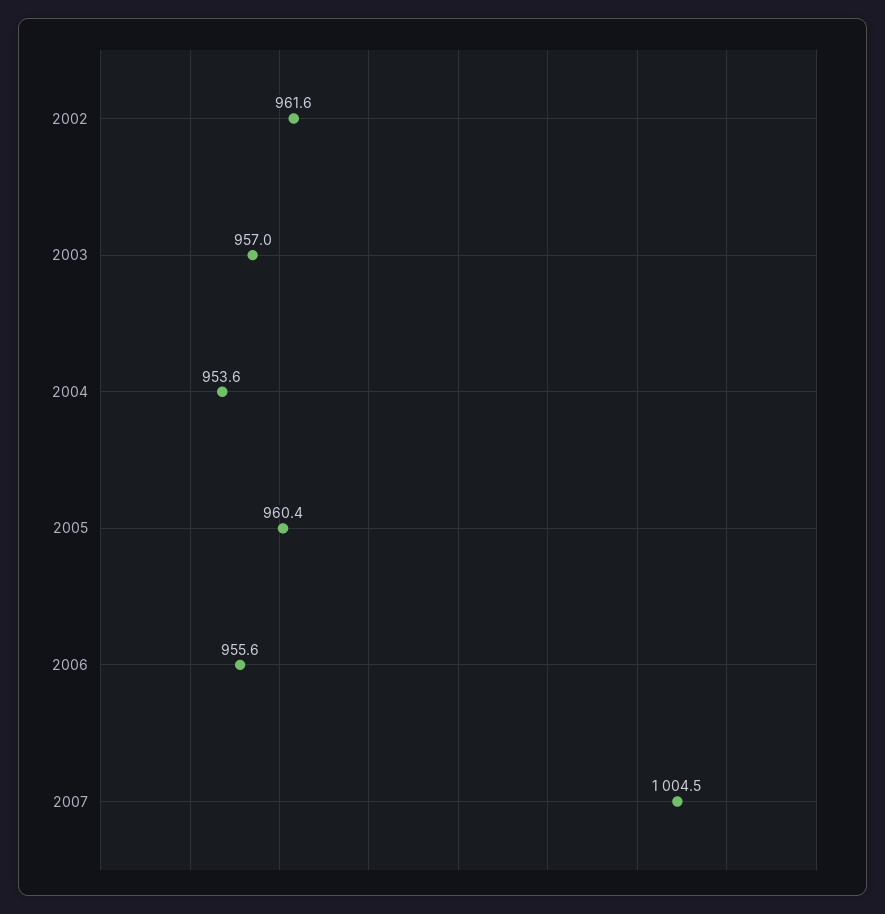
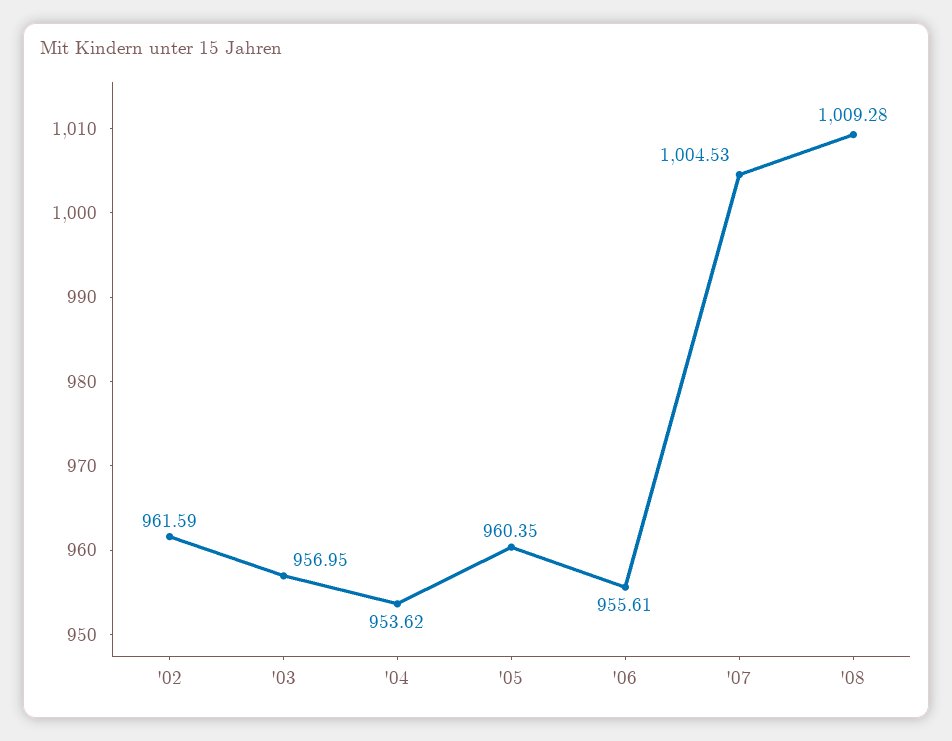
'08: none -> 1009.28

